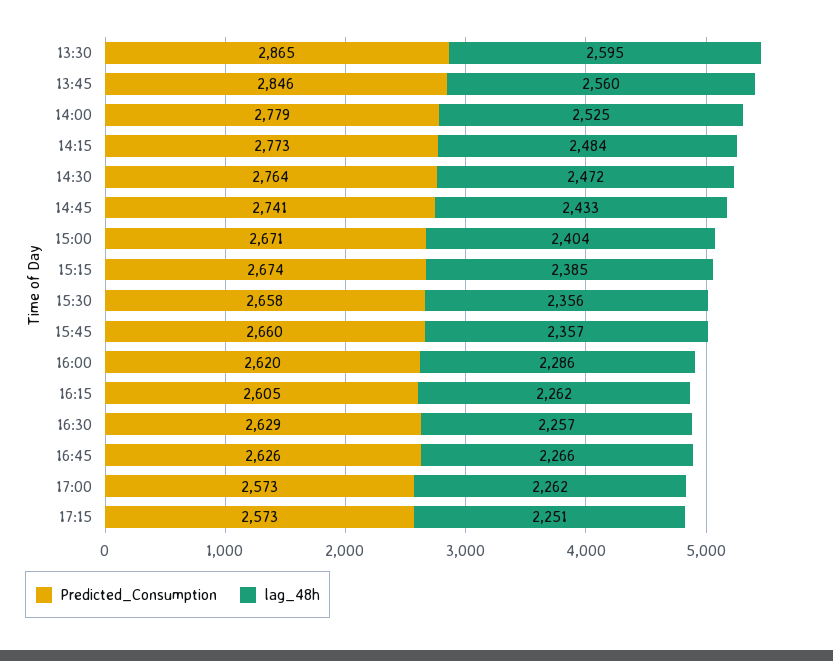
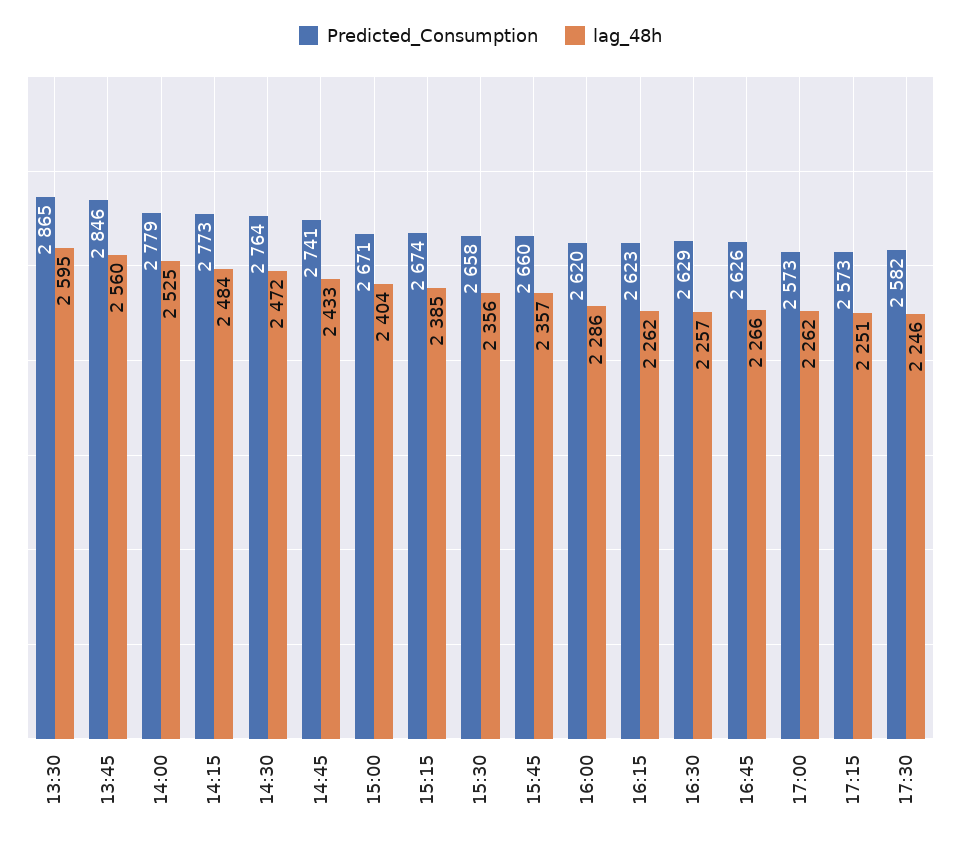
Predicted_Consumption, 16:15: 2605 -> 2623
Predicted_Consumption, 17:30: none -> 2582
lag_48h, 17:30: none -> 2246

